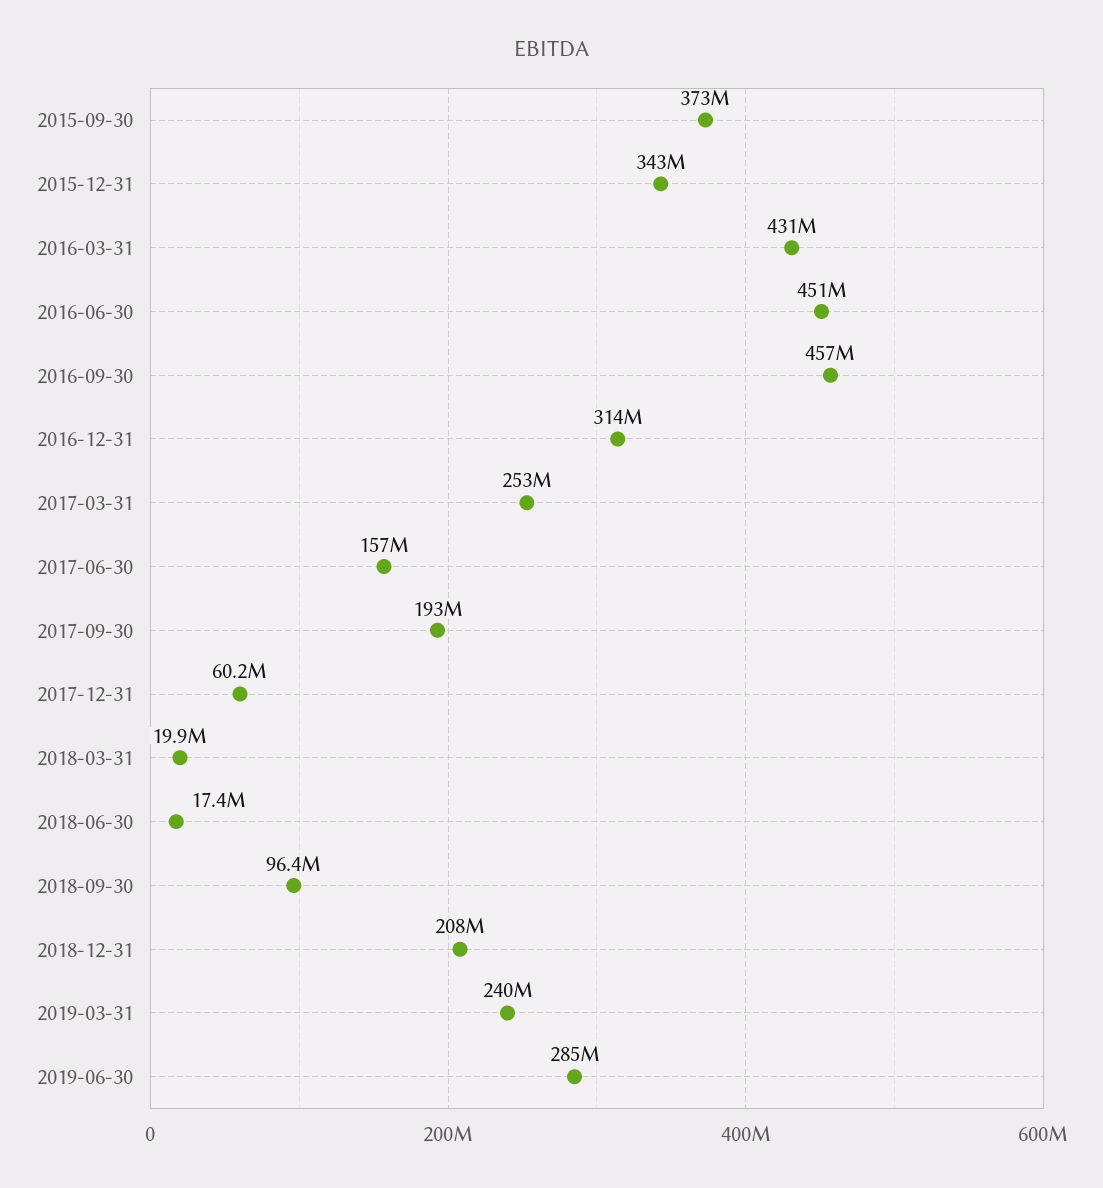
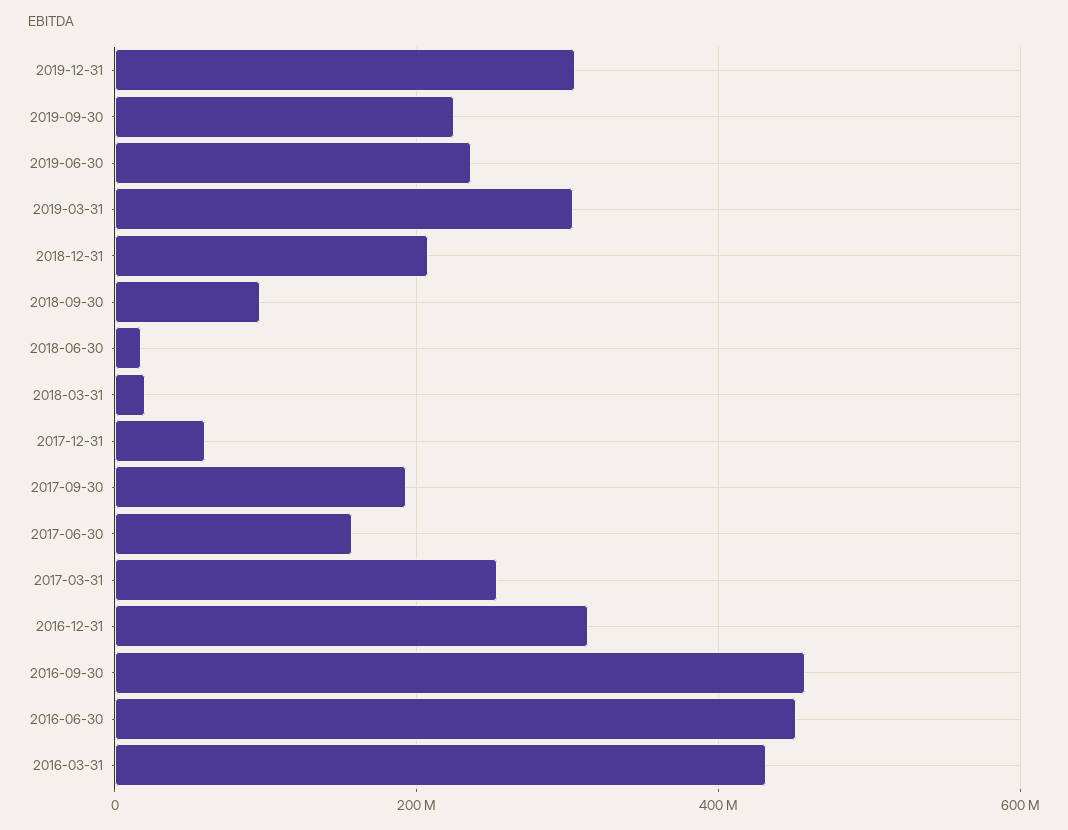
2015-09-30: 373000000 -> none
2015-12-31: 343000000 -> none
2019-03-31: 240000000 -> 300000000
2019-06-30: 285000000 -> 240000000
2019-12-31: none -> 300000000
2019-09-30: none -> 220000000

